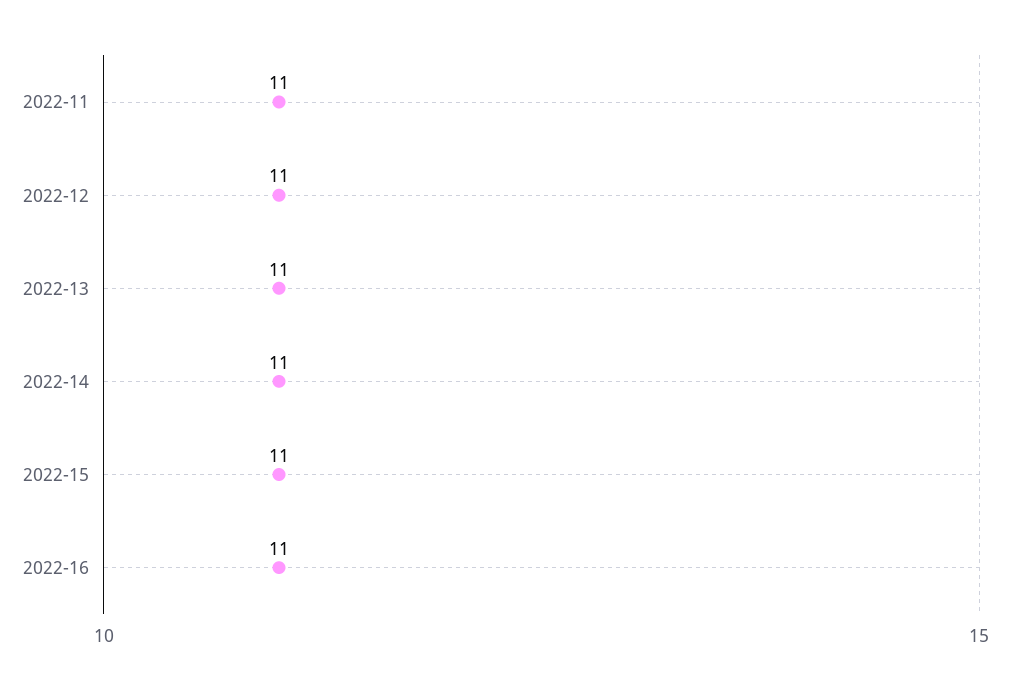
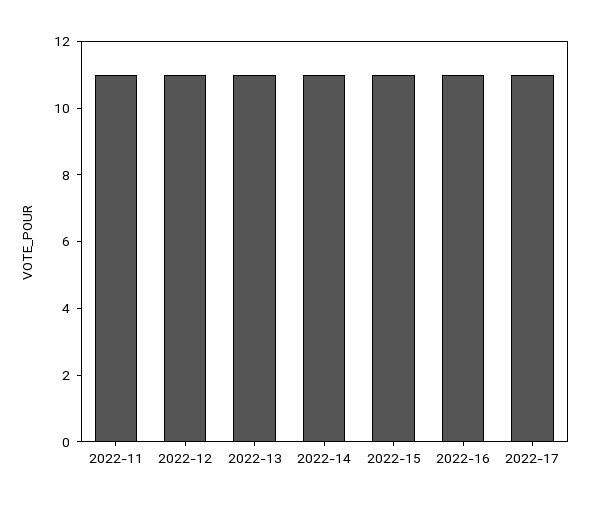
2022-17: none -> 11

